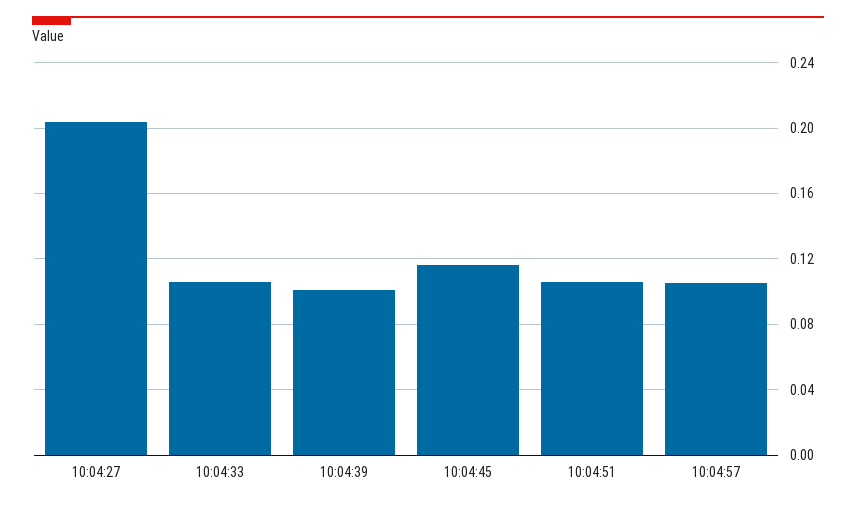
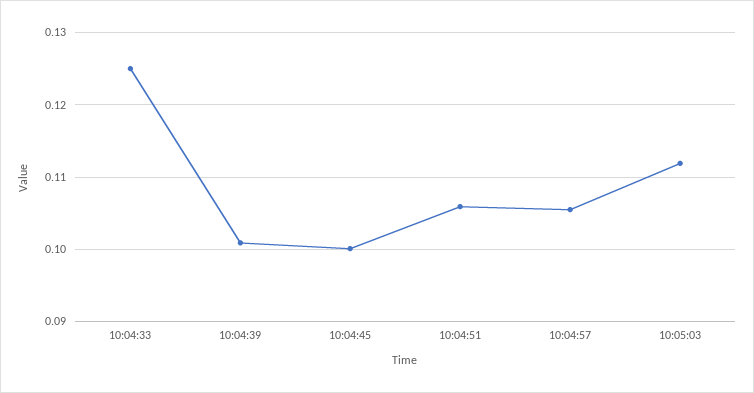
10:04:27: 0.205 -> none
10:04:33: 0.105 -> 0.125
10:04:45: 0.115 -> 0.1
10:05:03: none -> 0.112

